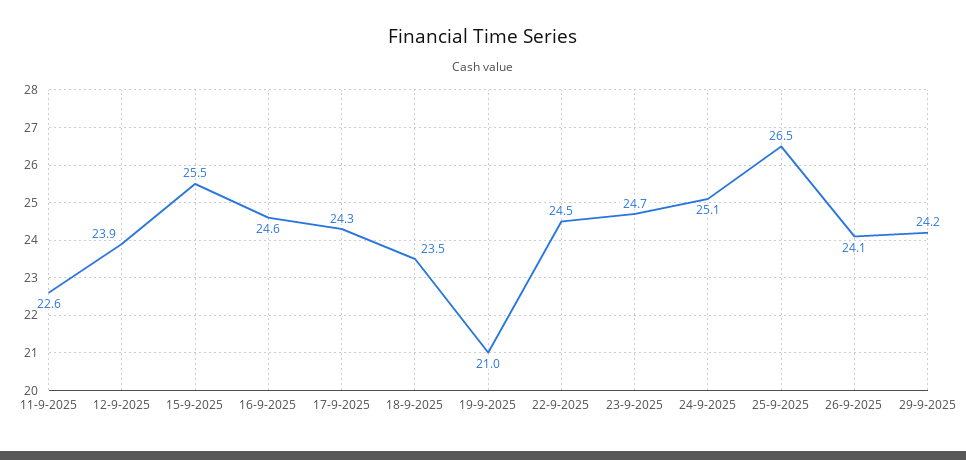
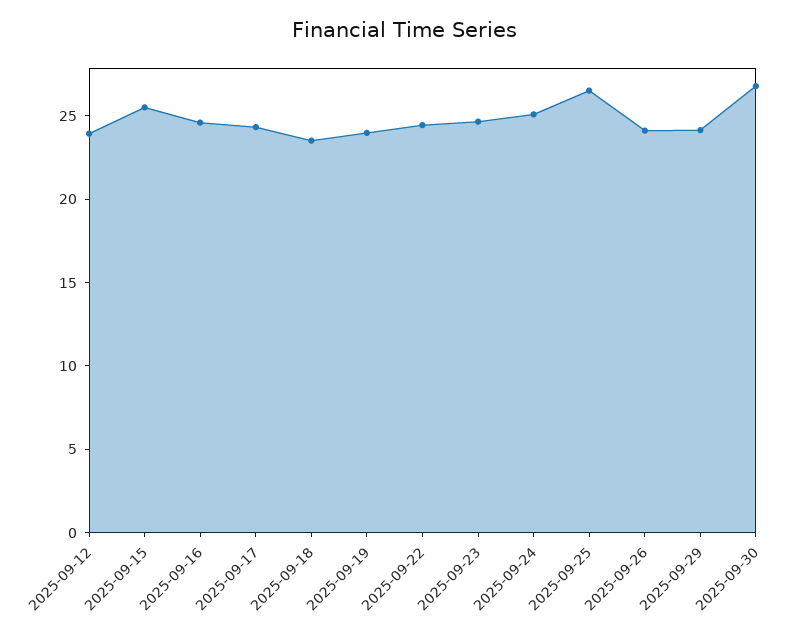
11-9-2025: 22.6 -> none
19-9-2025: 21 -> 24
2025-09-30: none -> 27

